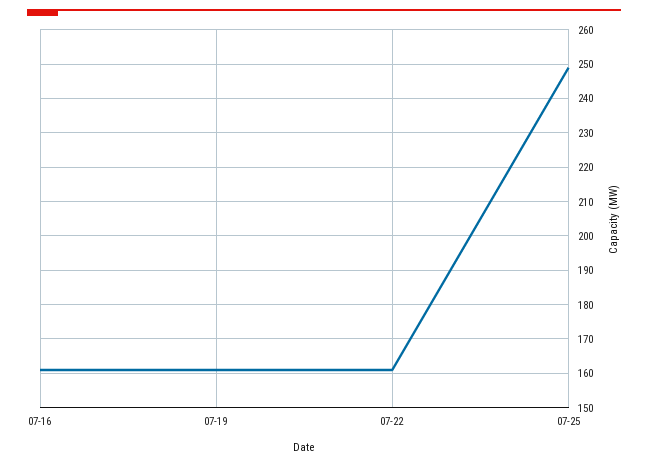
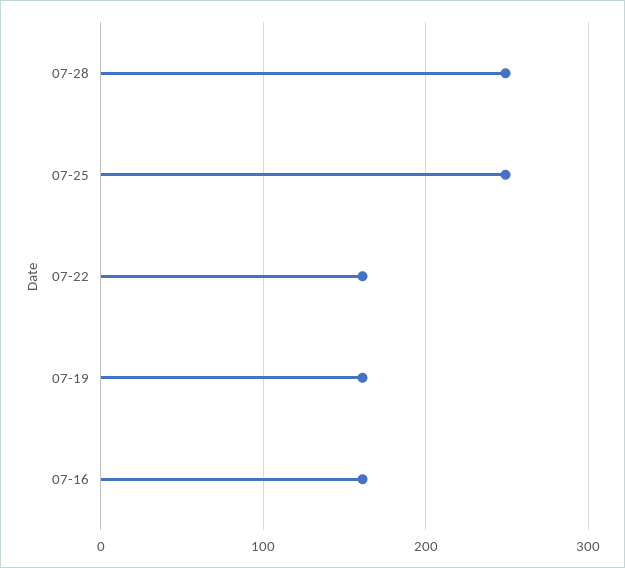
07-28: none -> 250

